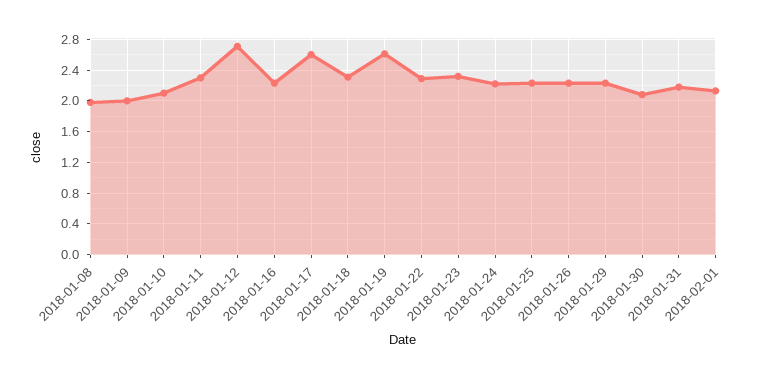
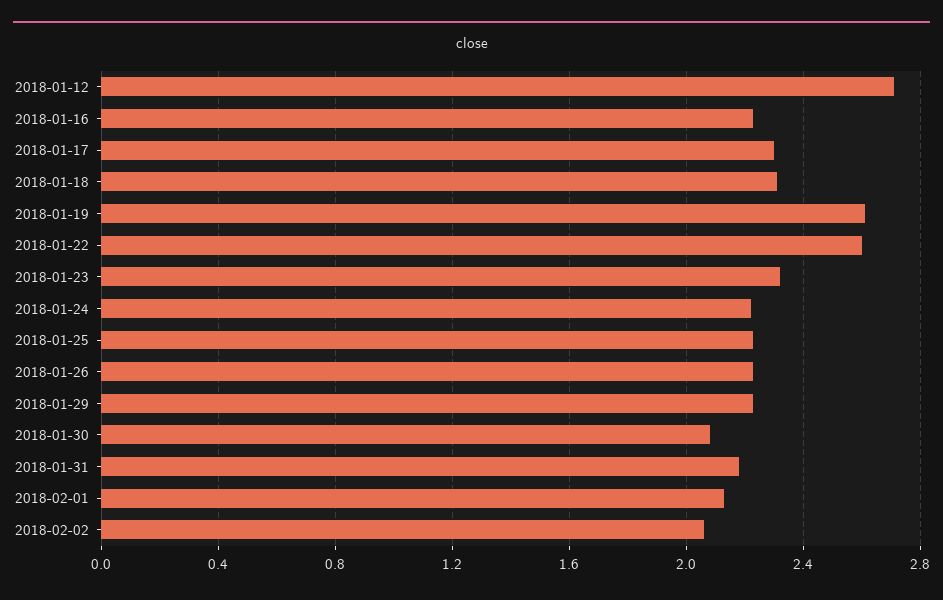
2018-01-08: 2 -> none
2018-01-09: 2 -> none
2018-01-10: 2.1 -> none
2018-01-11: 2.3 -> none
2018-01-17: 2.6 -> 2.3
2018-01-22: 2.3 -> 2.6
2018-02-02: none -> 2.05

